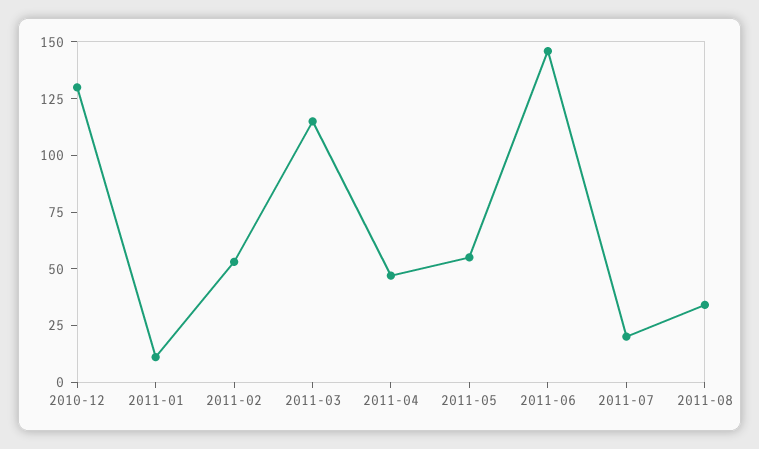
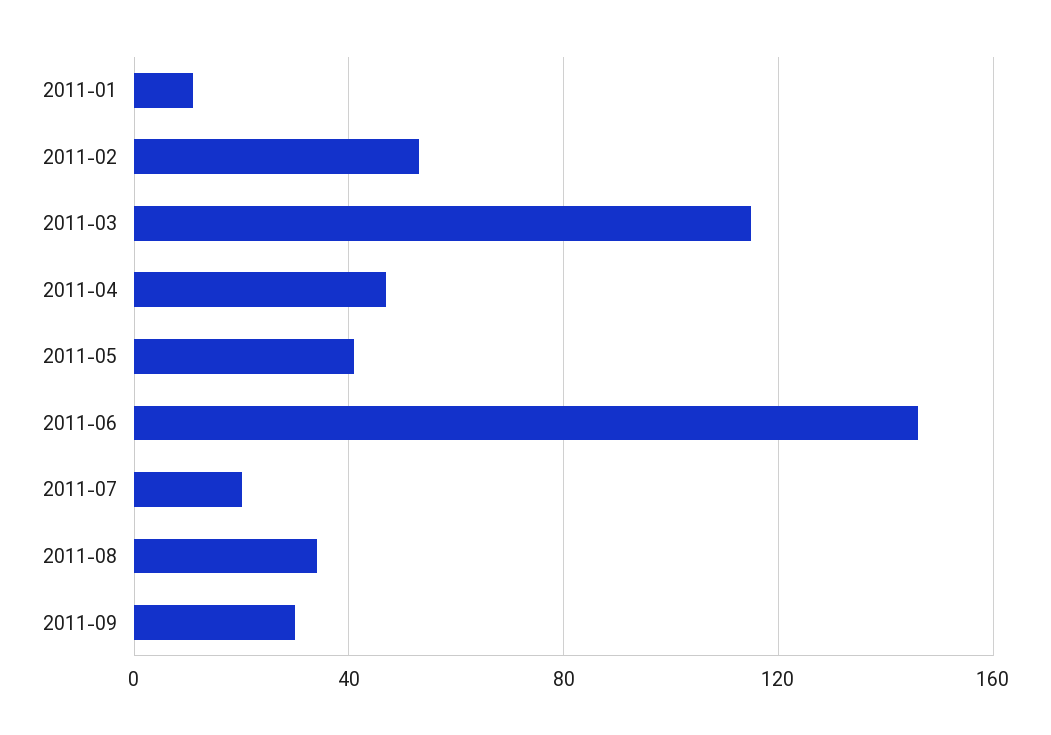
2010-12: 130 -> none
2011-05: 55 -> 40
2011-09: none -> 30

